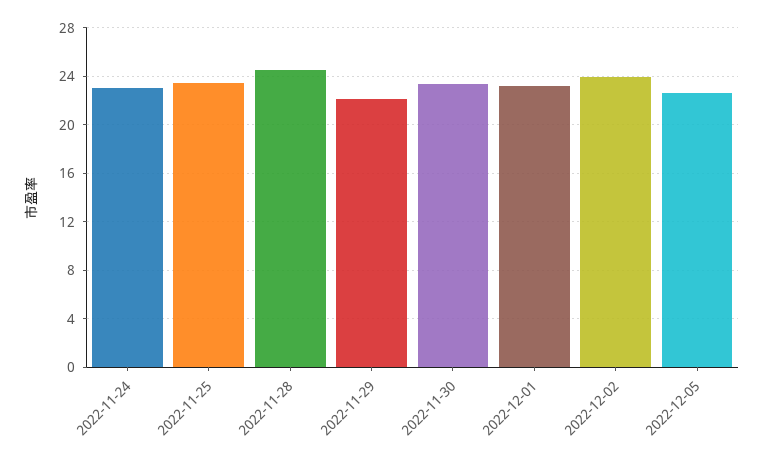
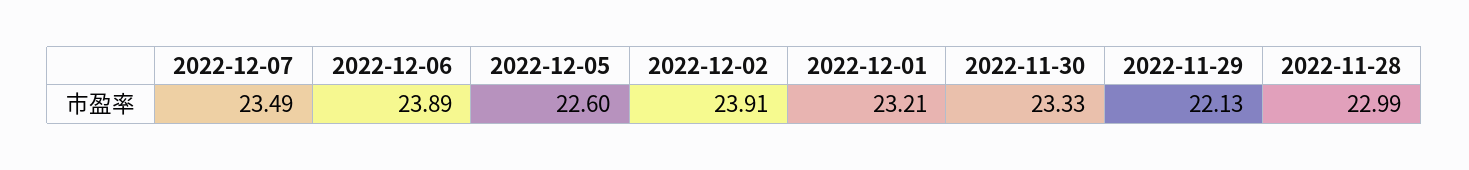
2022-11-24: 23 -> none
2022-11-25: 23.5 -> none
2022-11-28: 24.5 -> 22.99
2022-12-07: none -> 23.49
2022-12-06: none -> 23.89

